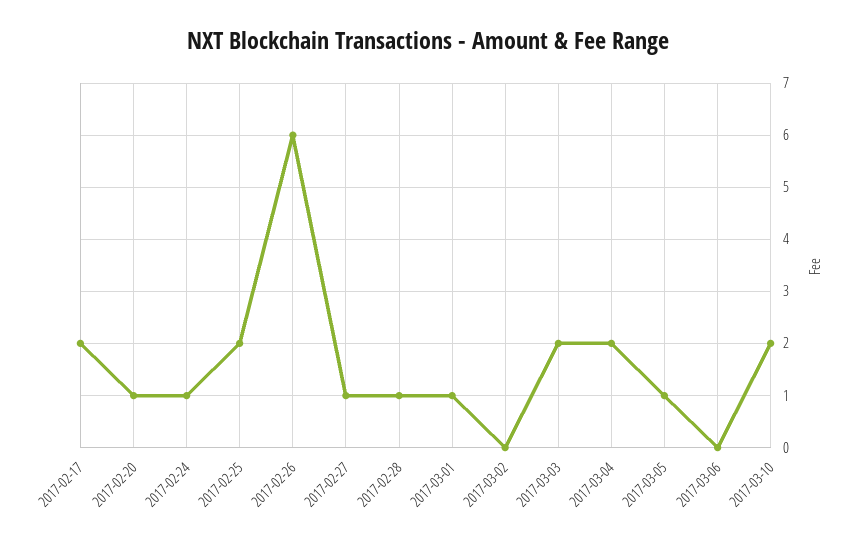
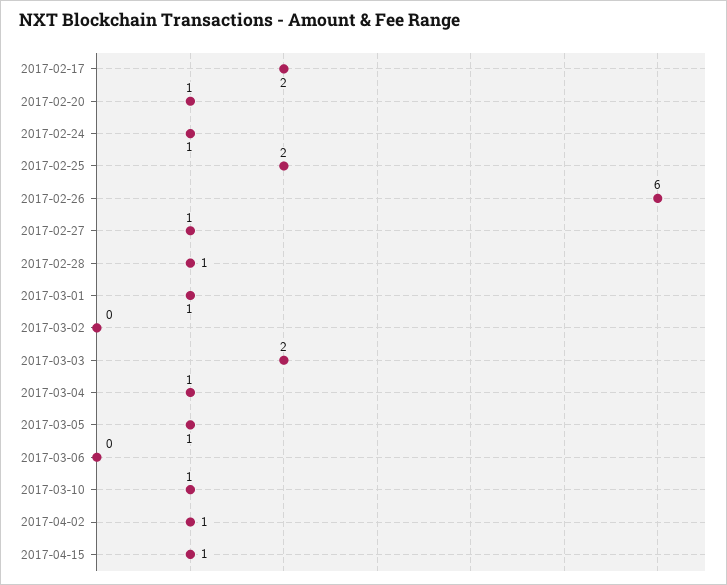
2017-03-04: 2 -> 1
2017-03-10: 2 -> 1
2017-04-02: none -> 1
2017-04-15: none -> 1

